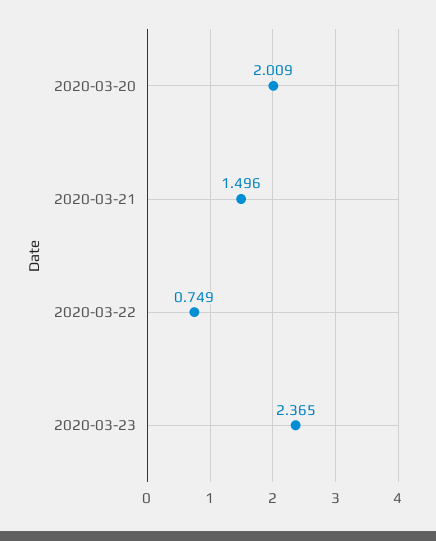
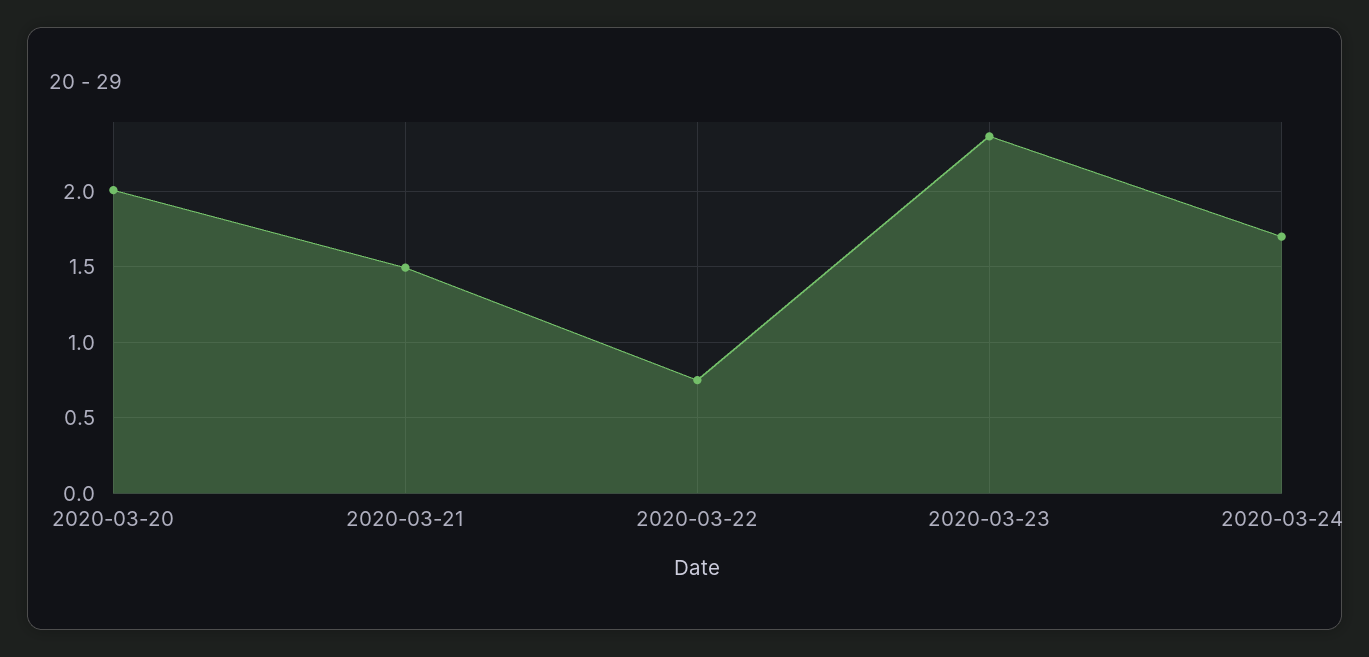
2020-03-24: none -> 1.7

